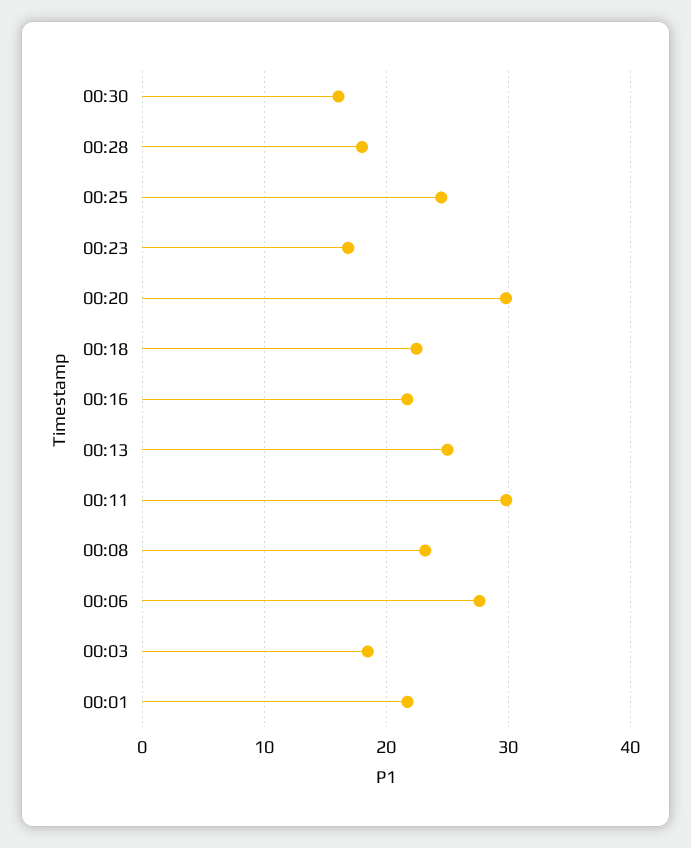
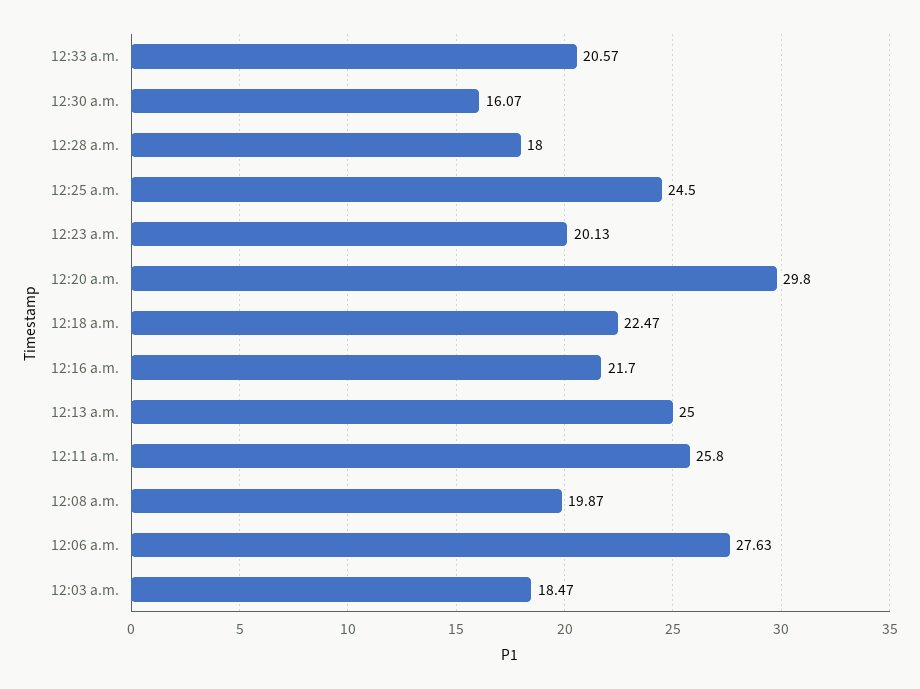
00:23: 17 -> 20.13
00:11: 30 -> 25.8
00:08: 23 -> 19.87
00:01: 22 -> none
12:33 a.m.: none -> 20.57

